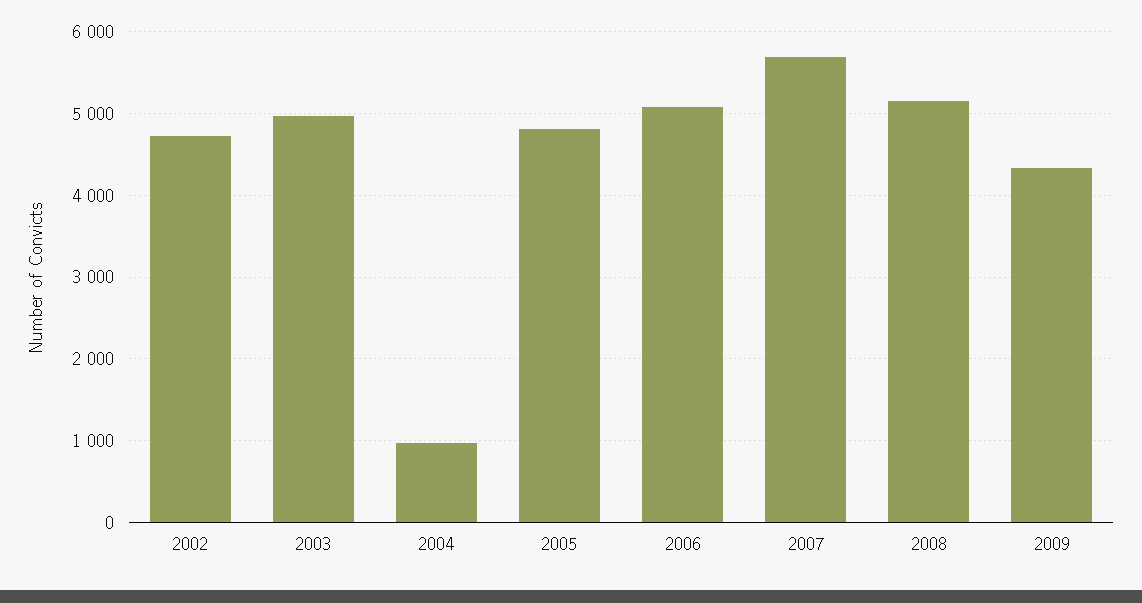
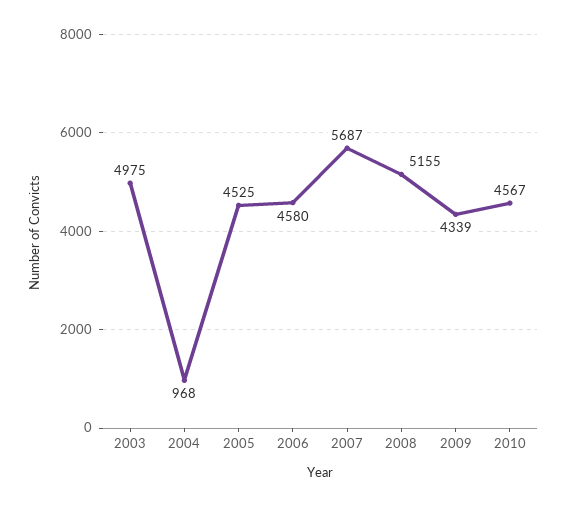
2002: 4700 -> none
2005: 4800 -> 4525
2006: 5100 -> 4580
2010: none -> 4567

